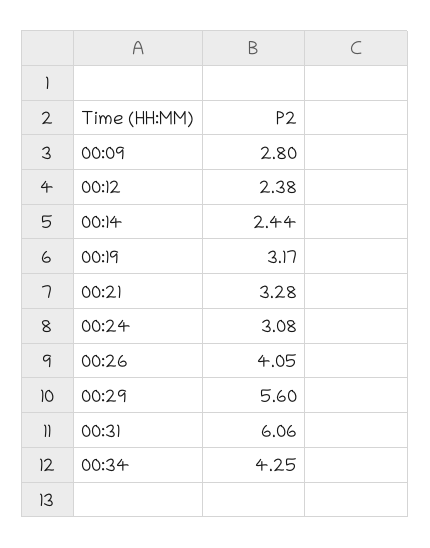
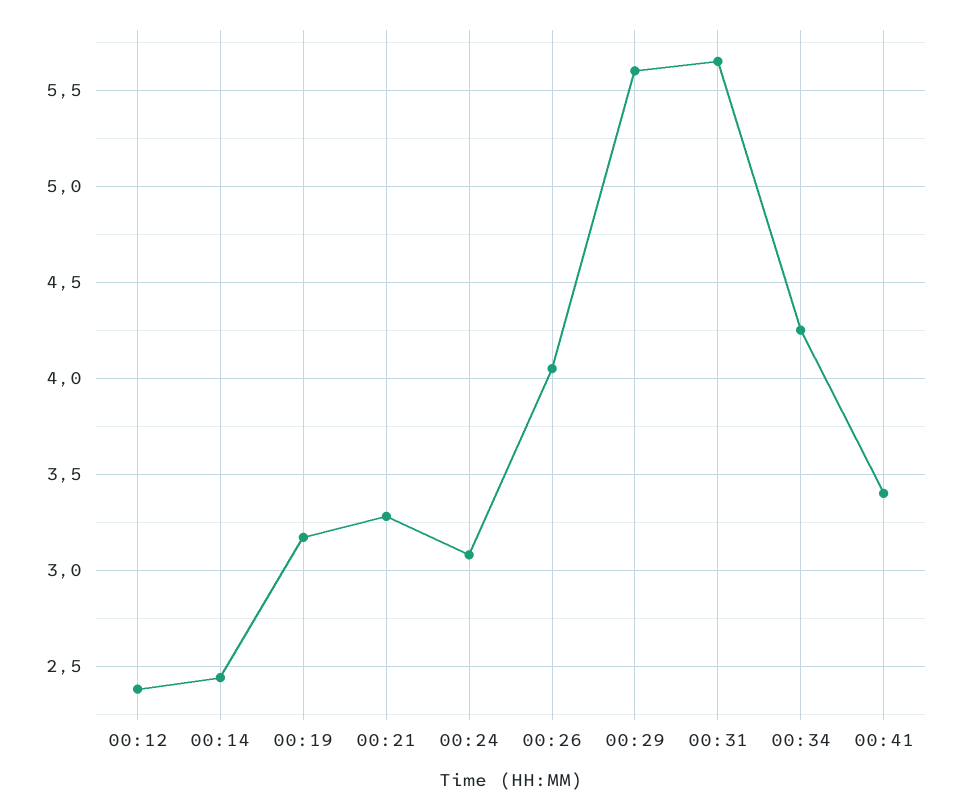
00:09: 2.8 -> none
00:31: 6.06 -> 5.65
00:41: none -> 3.4

